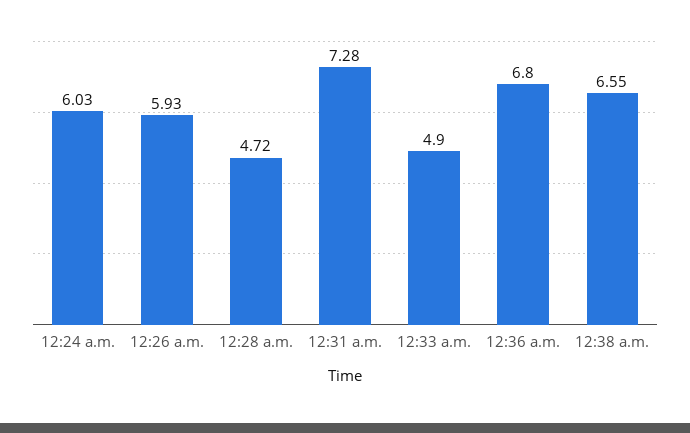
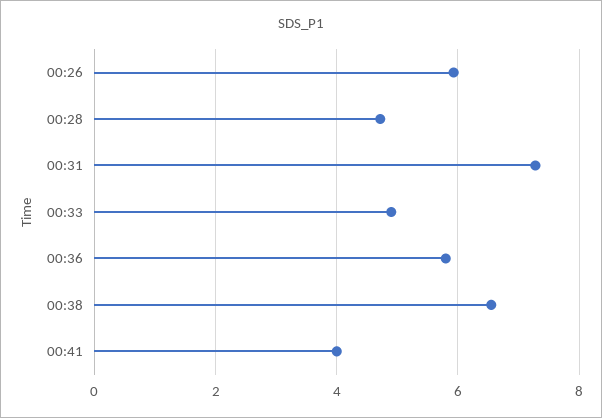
12:24 a.m.: 6.03 -> none
12:36 a.m.: 6.8 -> 5.8
00:41: none -> 4

